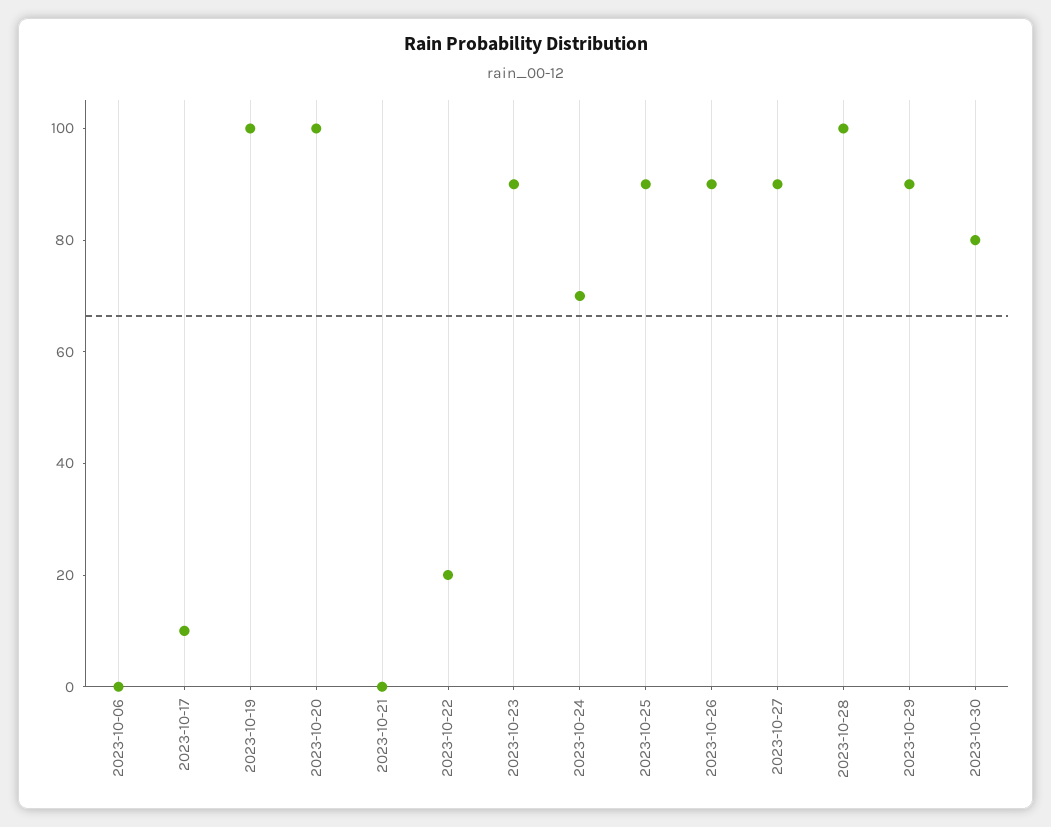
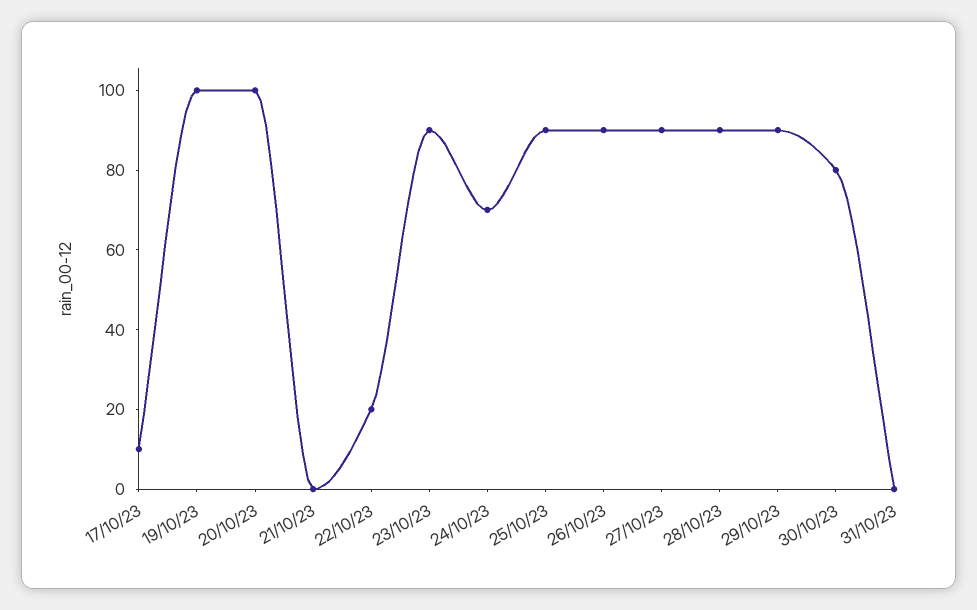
2023-10-06: 0 -> none
2023-10-28: 100 -> 90
31/10/23: none -> 0

